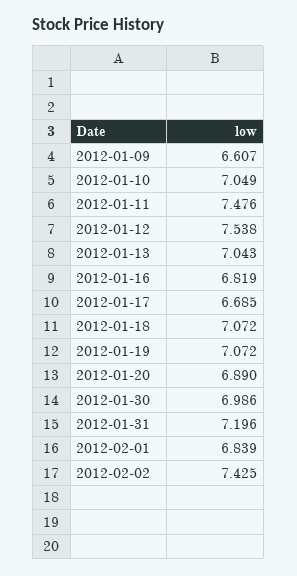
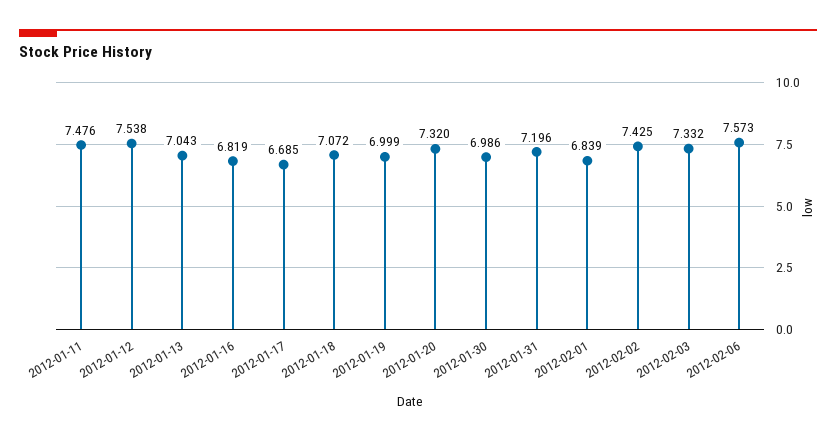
2012-01-09: 6.607 -> none
2012-01-10: 7.049 -> none
2012-01-19: 7.072 -> 6.999
2012-01-20: 6.89 -> 7.32
2012-02-03: none -> 7.332
2012-02-06: none -> 7.573

